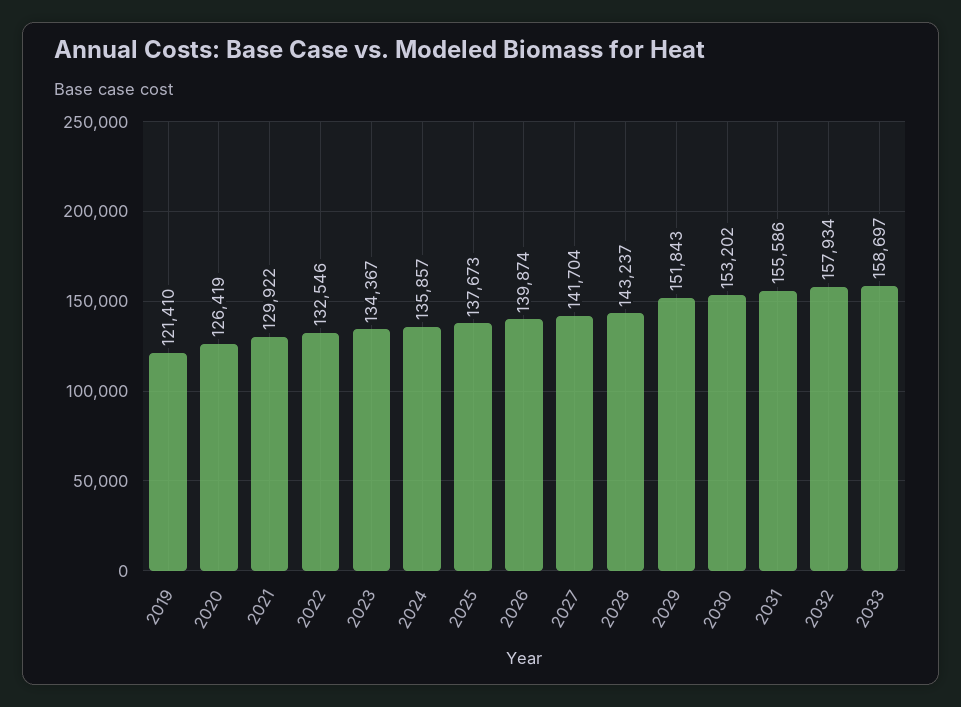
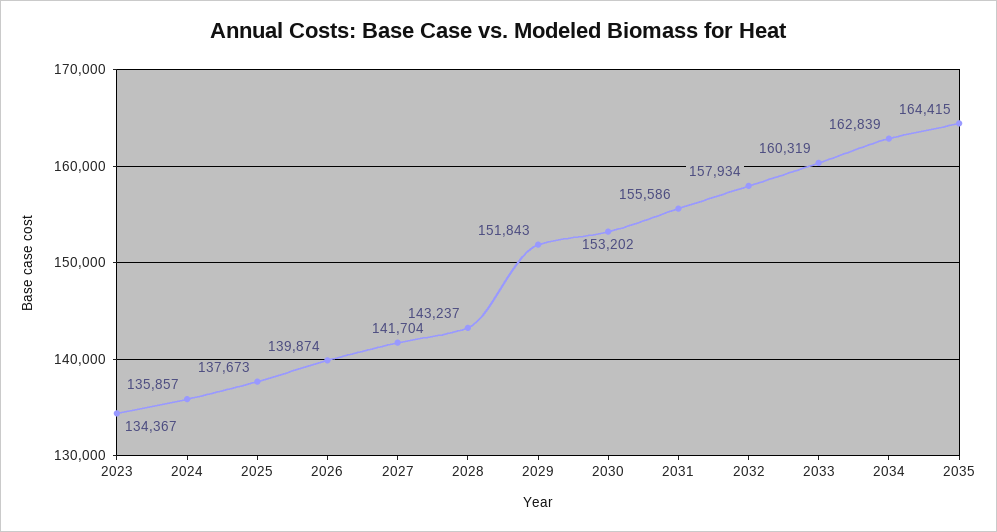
2019: 121410 -> none
2020: 126419 -> none
2021: 129922 -> none
2022: 132546 -> none
2033: 158697 -> 160319
2034: none -> 162839
2035: none -> 164415

